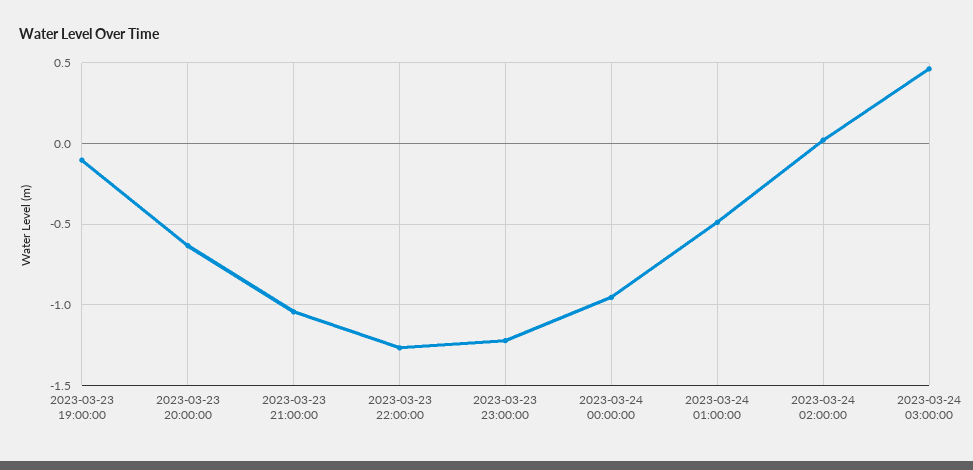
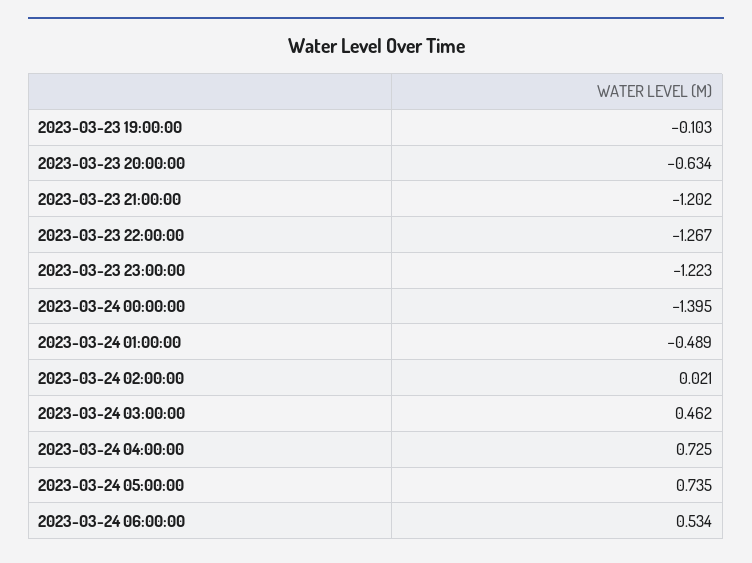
2023-03-23 21:00:00: -1.05 -> -1.202
2023-03-24 00:00:00: -0.95 -> -1.395
2023-03-24 04:00:00: none -> 0.725
2023-03-24 05:00:00: none -> 0.735
2023-03-24 06:00:00: none -> 0.534

